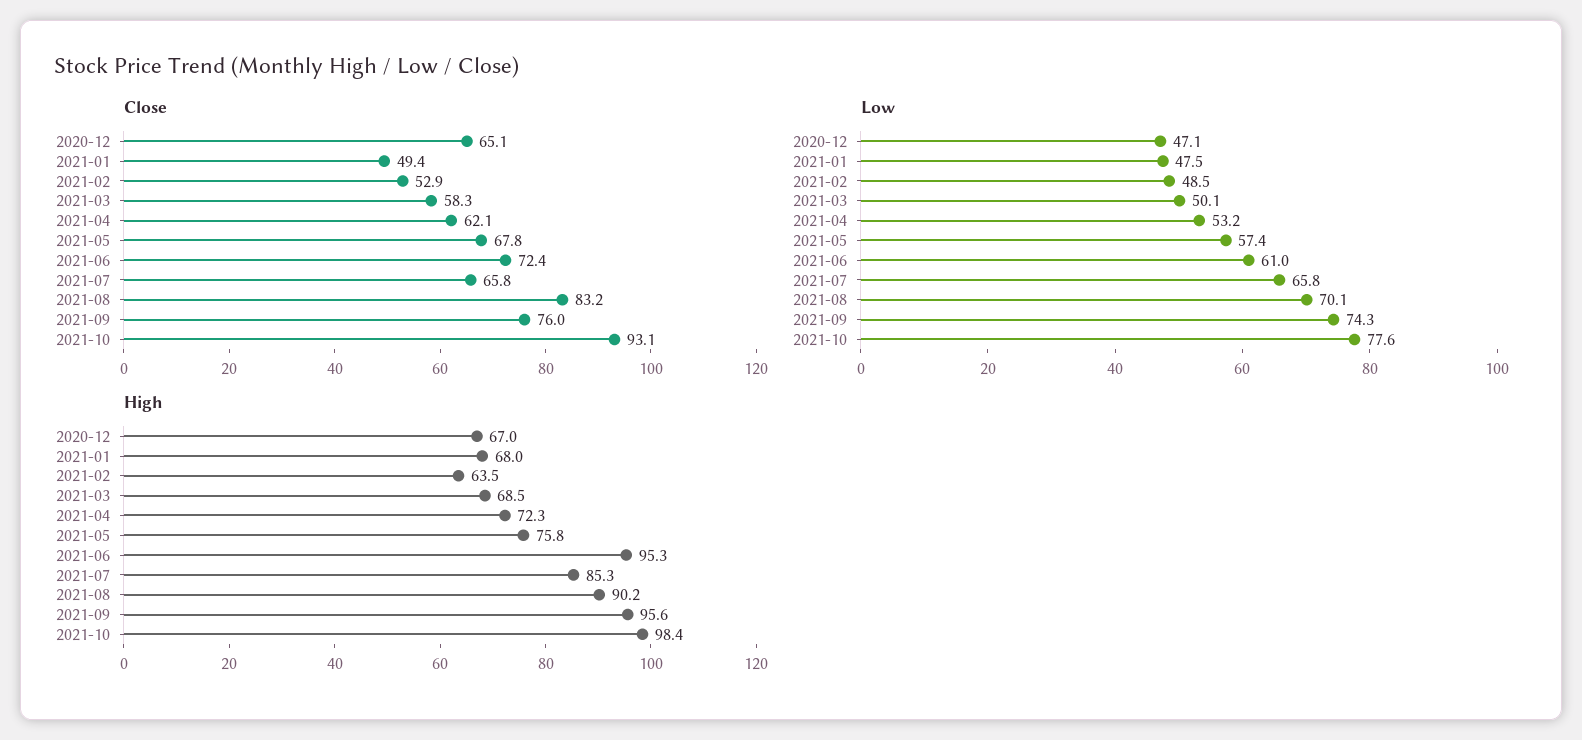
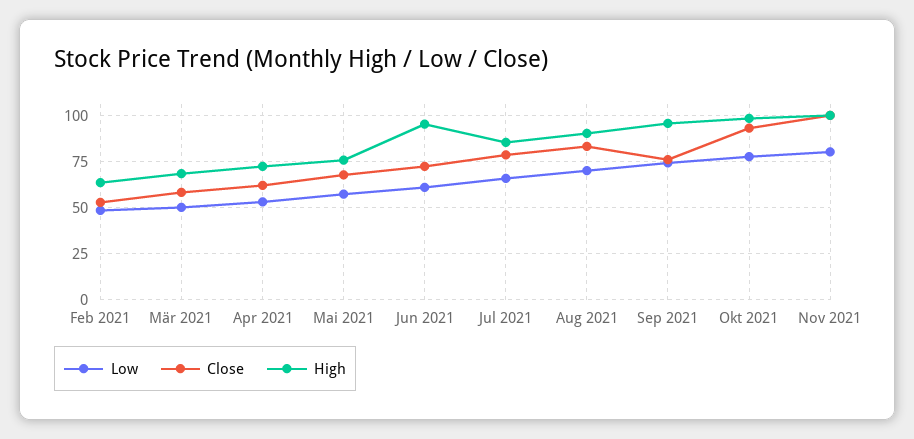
Close, 2020-12: 65.1 -> none
Close, 2021-01: 49.4 -> none
Close, 2021-07: 65.8 -> 80
Low, 2020-12: 47.1 -> none
Low, 2021-01: 47.5 -> none
High, 2020-12: 67 -> none
High, 2021-01: 68 -> none
Low, Nov 2021: none -> 80
Close, Nov 2021: none -> 100
High, Nov 2021: none -> 100

